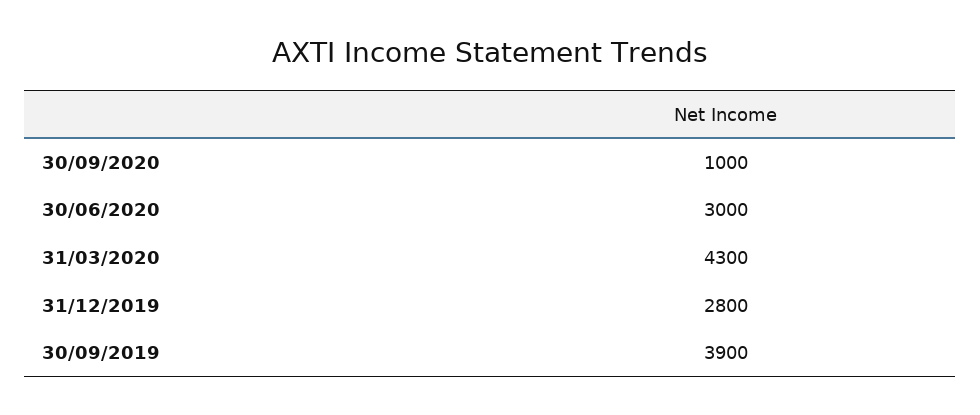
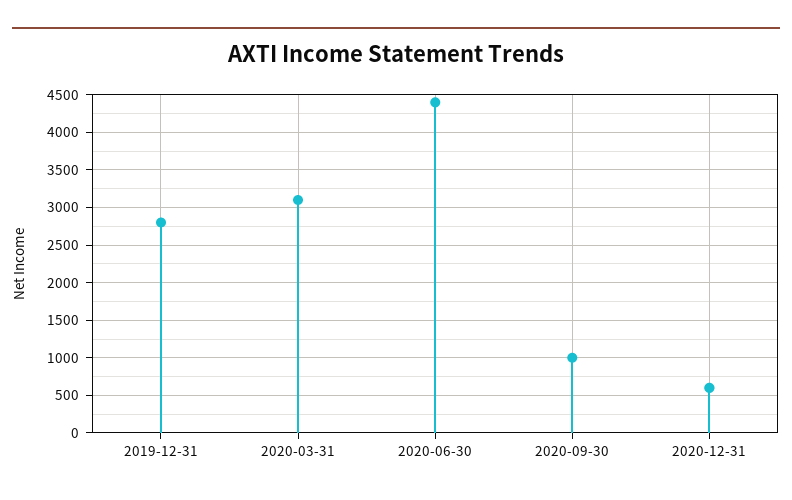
30/06/2020: 3000 -> 4400
31/03/2020: 4300 -> 3100
30/09/2019: 3900 -> none
2020-12-31: none -> 600

